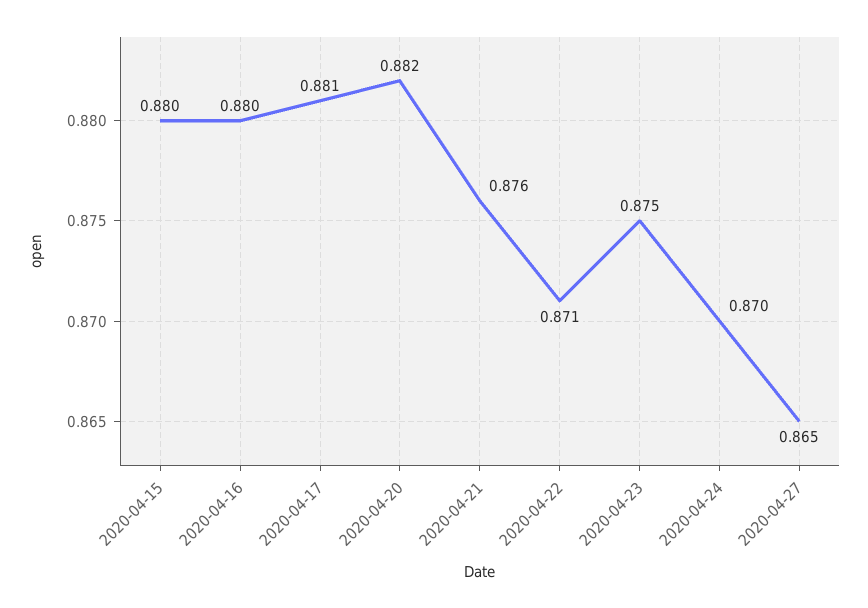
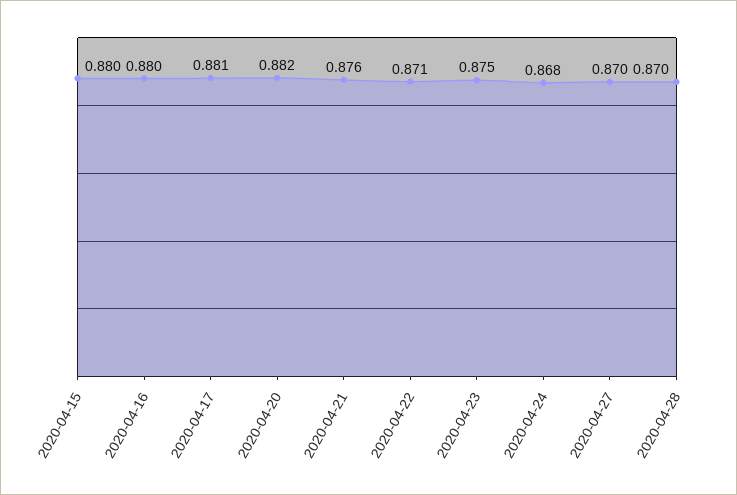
2020-04-24: 0.87 -> 0.868
2020-04-27: 0.865 -> 0.87
2020-04-28: none -> 0.87

